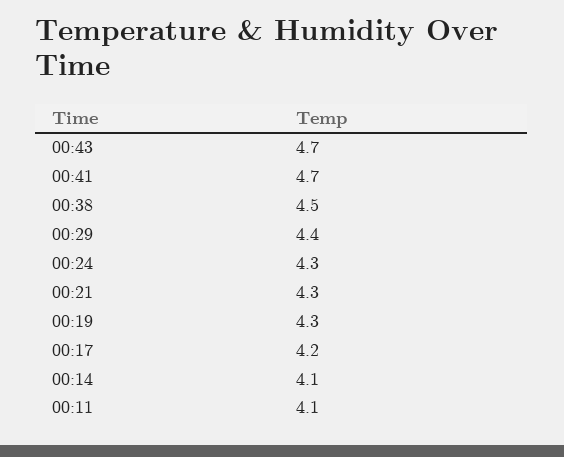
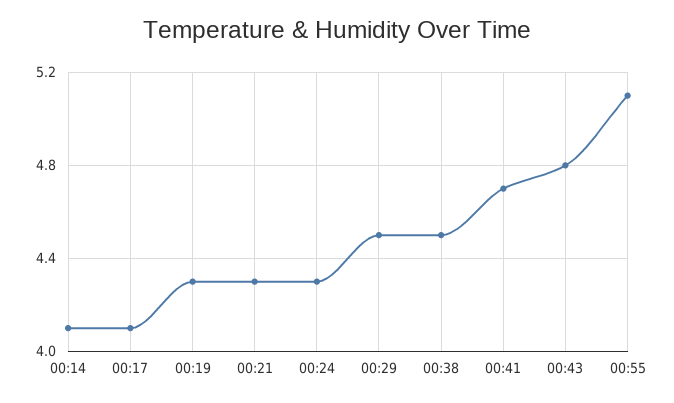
00:43: 4.7 -> 4.8
00:29: 4.4 -> 4.5
00:17: 4.2 -> 4.1
00:11: 4.1 -> none
00:55: none -> 5.1

